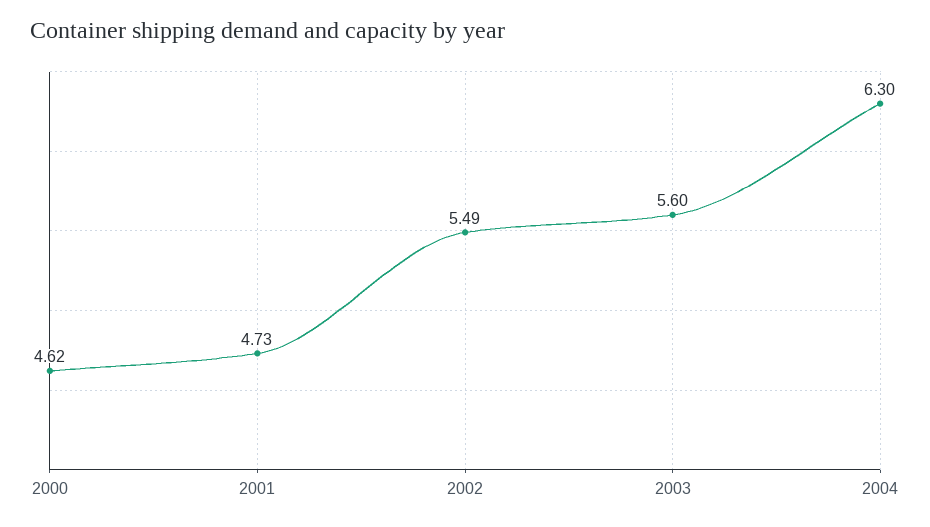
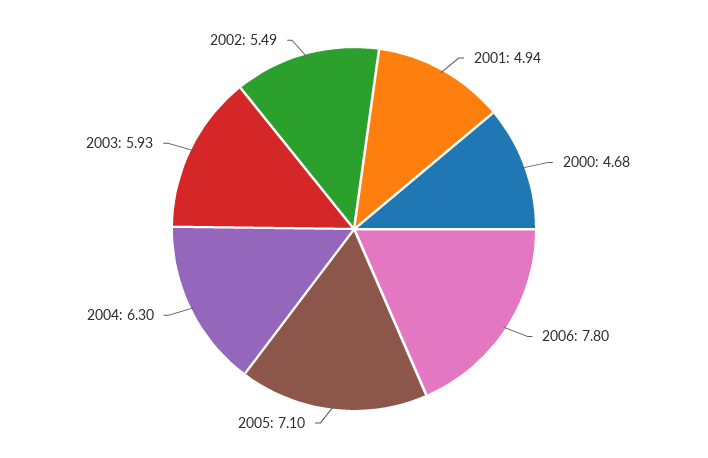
2000: 4.62 -> 4.68
2001: 4.73 -> 4.94
2003: 5.6 -> 5.93
2006: none -> 7.8
2005: none -> 7.1

